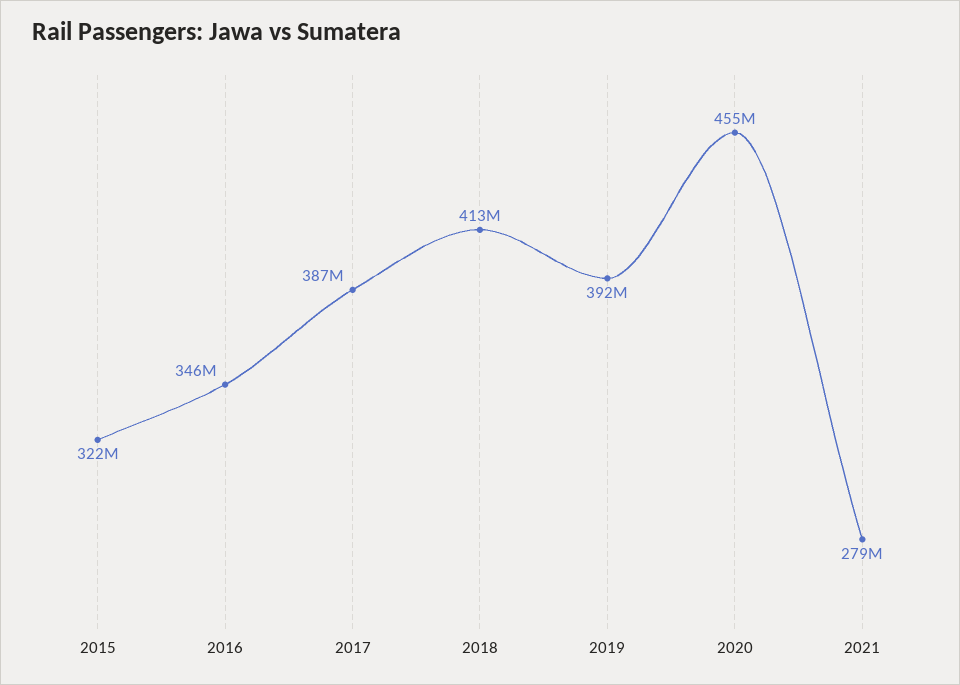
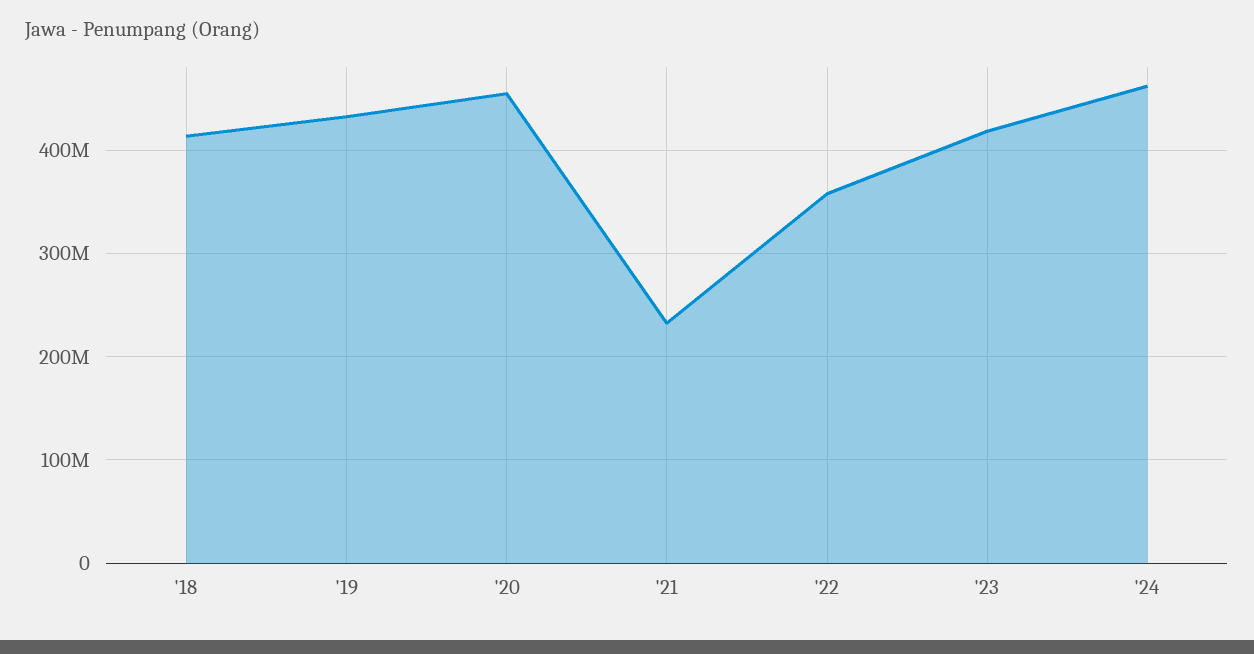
2015: 322000000 -> none
2016: 346000000 -> none
2017: 387000000 -> none
2019: 392000000 -> 430000000
2021: 279000000 -> 230000000
'22: none -> 360000000
'23: none -> 420000000
'24: none -> 460000000

